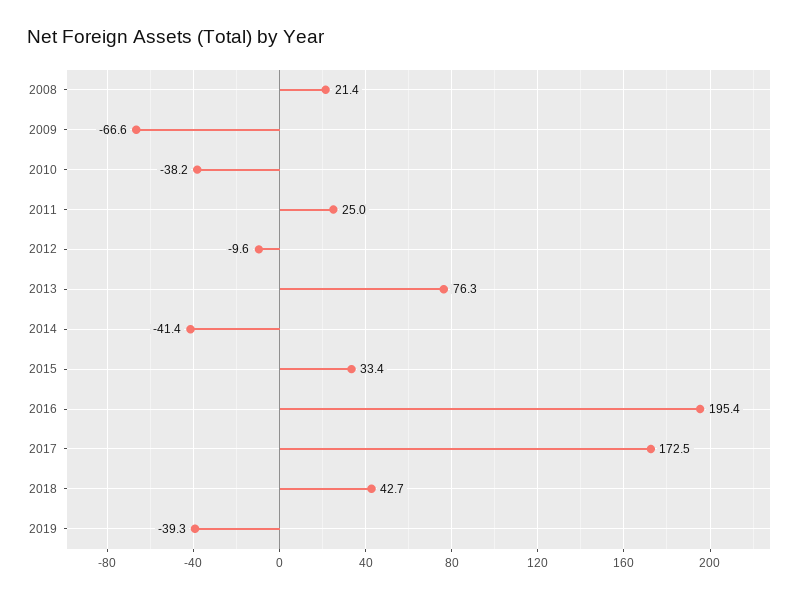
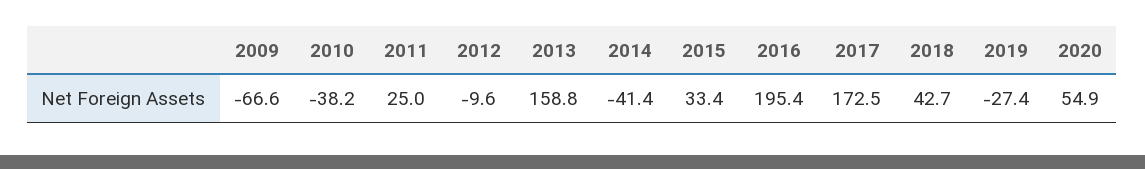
2008: 21.4 -> none
2013: 76.3 -> 158.8
2019: -39.3 -> -27.4
2020: none -> 54.9

